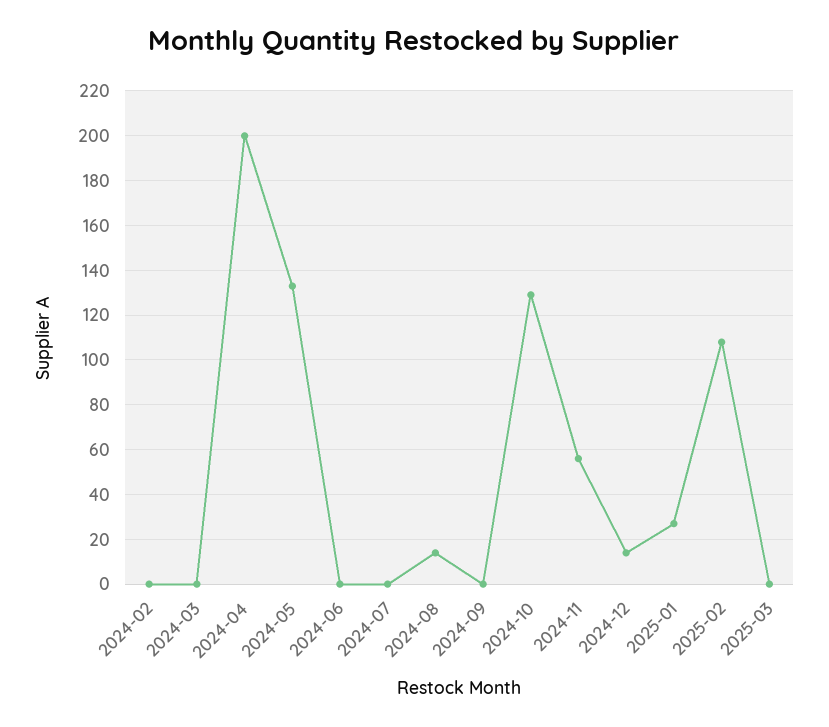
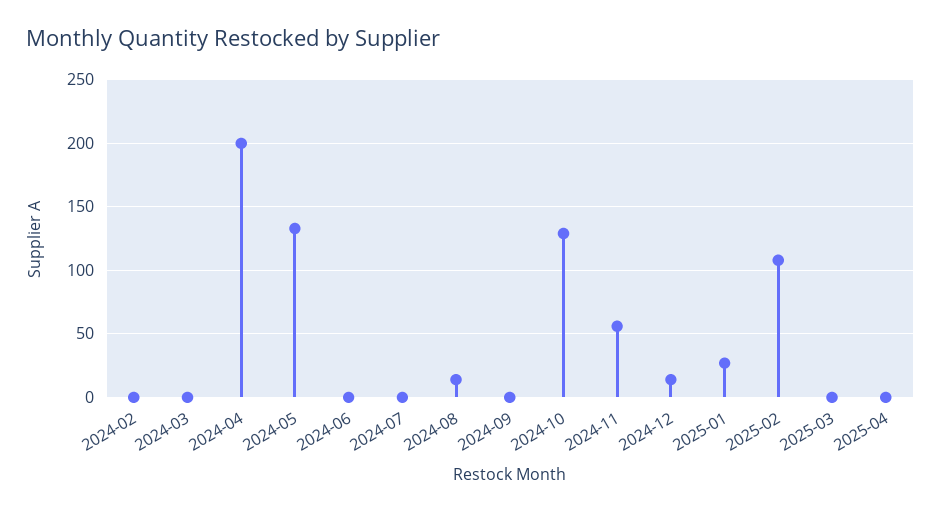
2025-04: none -> 0

